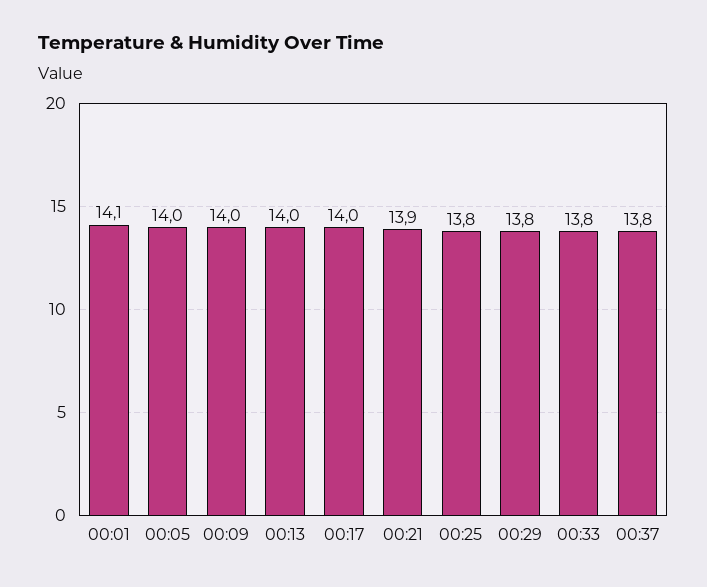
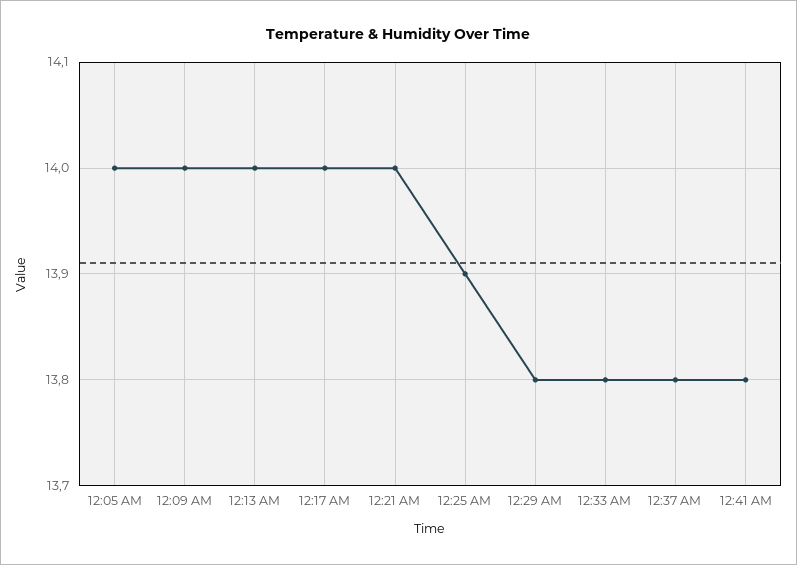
00:01: 14.1 -> none
00:21: 13.9 -> 14
00:25: 13.8 -> 13.9
12:41 AM: none -> 13.8

